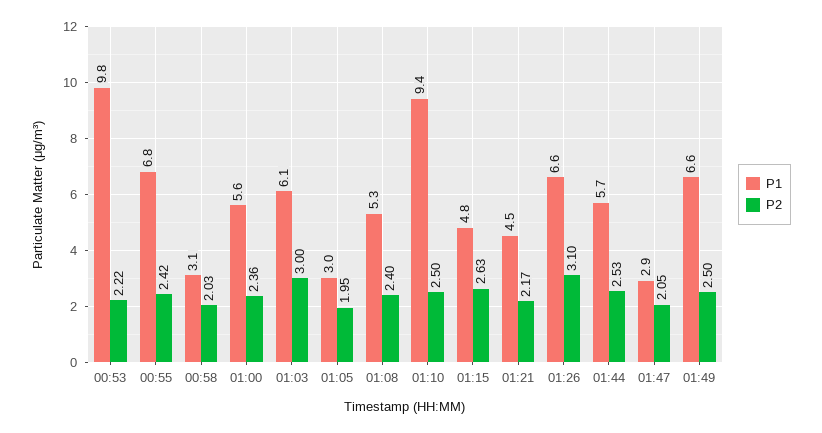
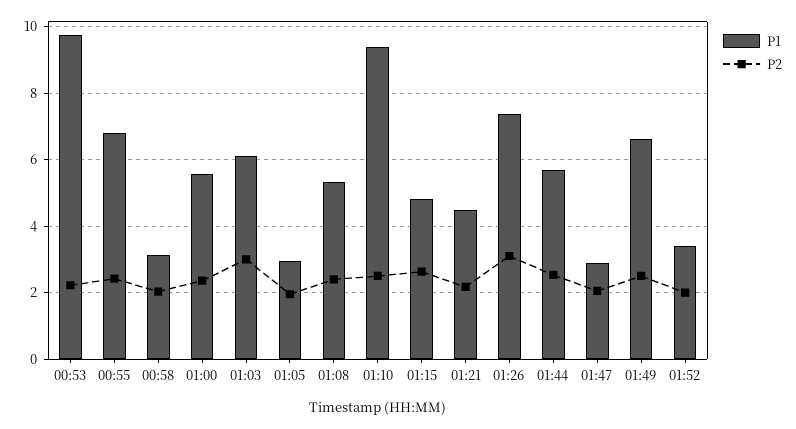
P1, 01:26: 6.6 -> 7.4
P1, 01:52: none -> 3.4
P2, 01:52: none -> 2

